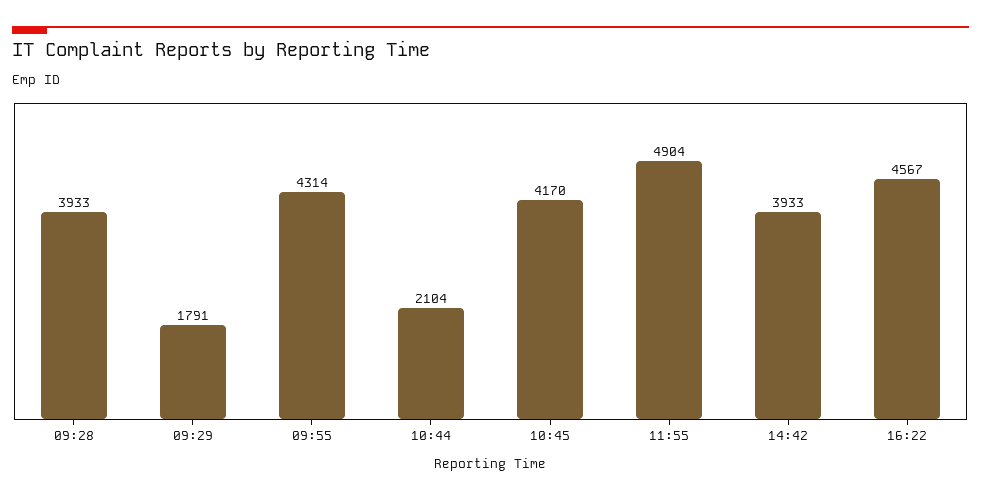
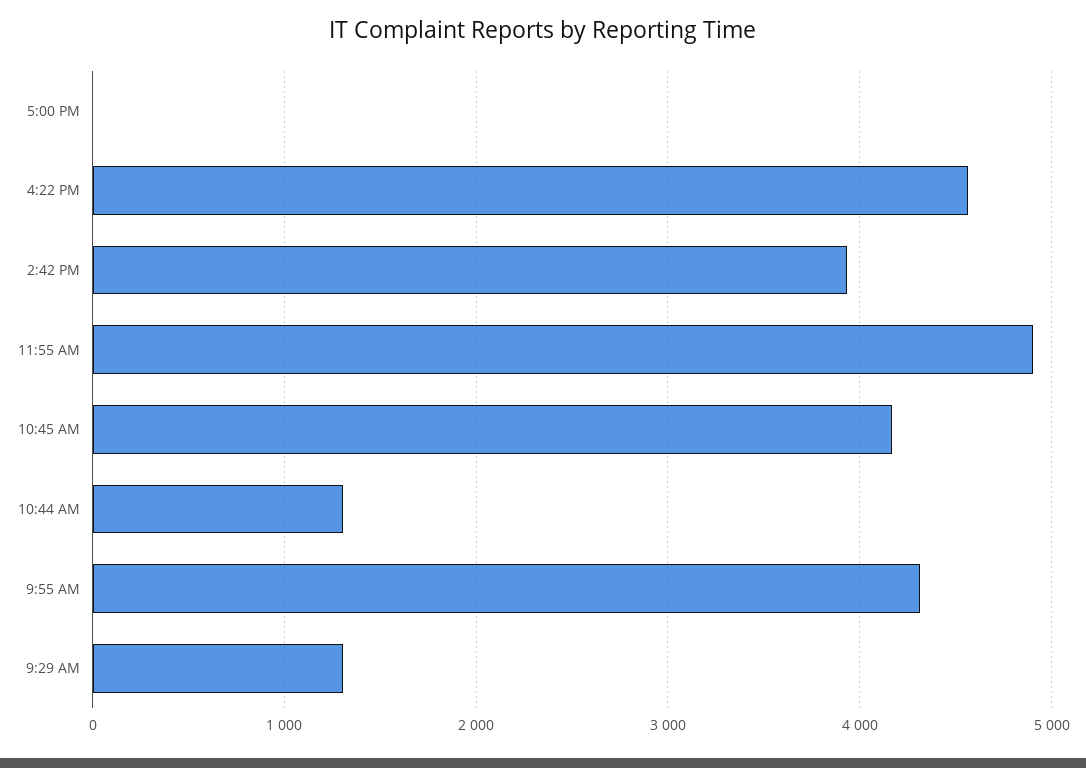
09:28: 3933 -> none
09:29: 1791 -> 1300
10:44: 2104 -> 1300
5:00 PM: none -> 0

